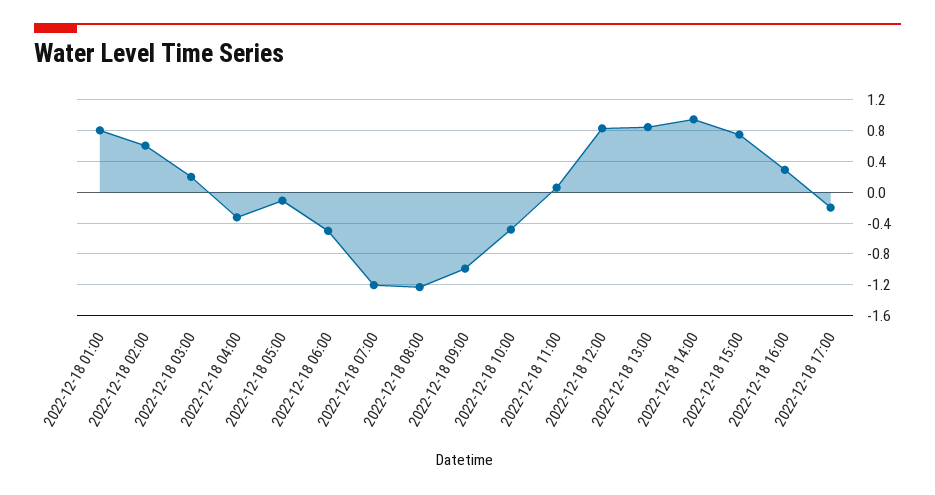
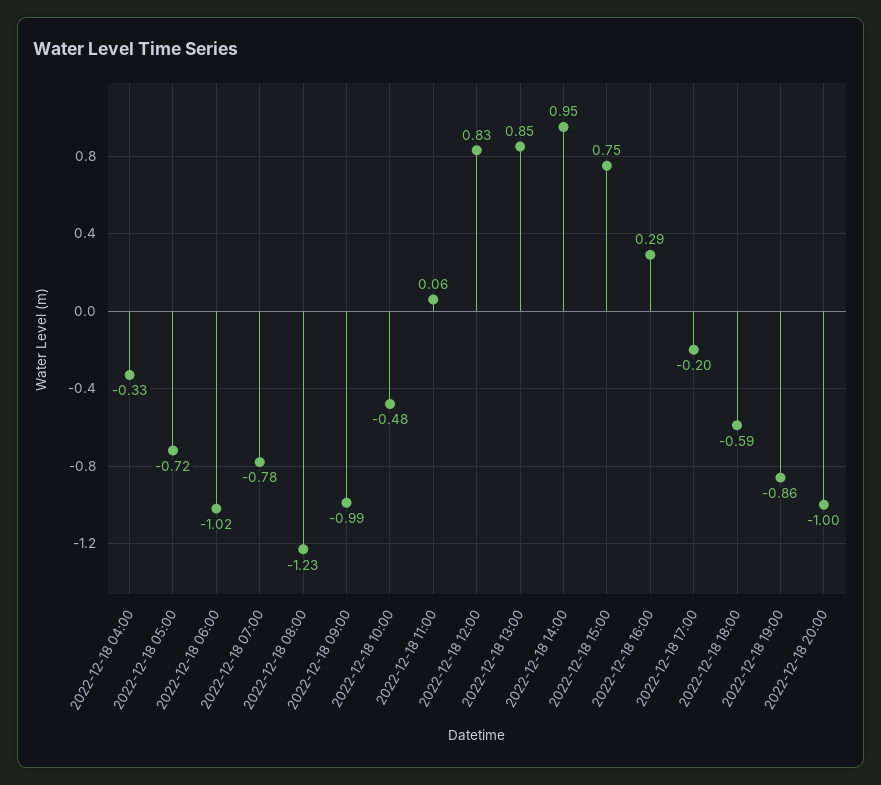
2022-12-18 01:00: 0.8 -> none
2022-12-18 02:00: 0.6 -> none
2022-12-18 03:00: 0.2 -> none
2022-12-18 05:00: -0.1 -> -0.72
2022-12-18 06:00: -0.5 -> -1.02
2022-12-18 07:00: -1.2 -> -0.78
2022-12-18 18:00: none -> -0.59
2022-12-18 19:00: none -> -0.86
2022-12-18 20:00: none -> -1

